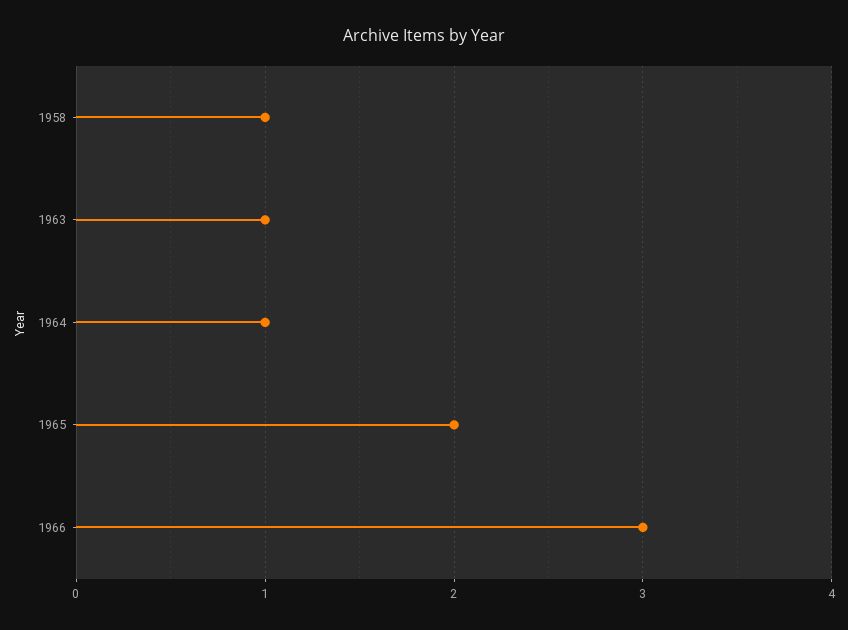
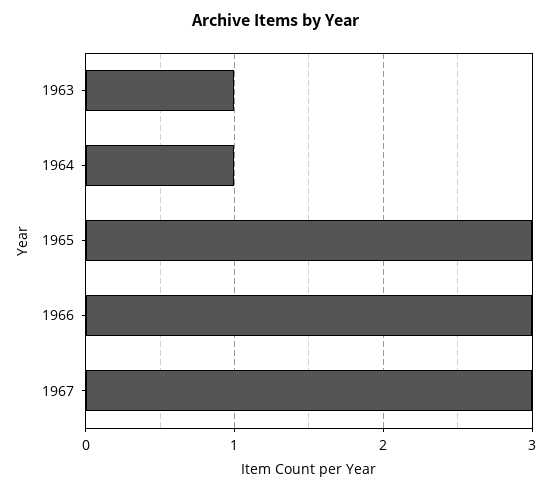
1958: 1 -> none
1965: 2 -> 3
1967: none -> 3

